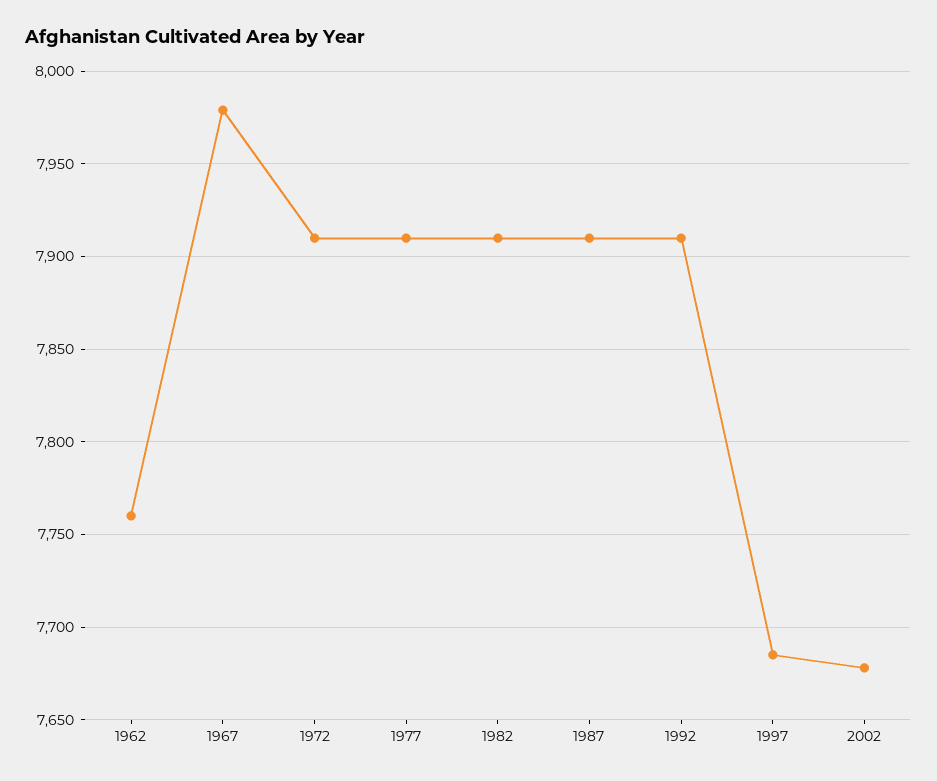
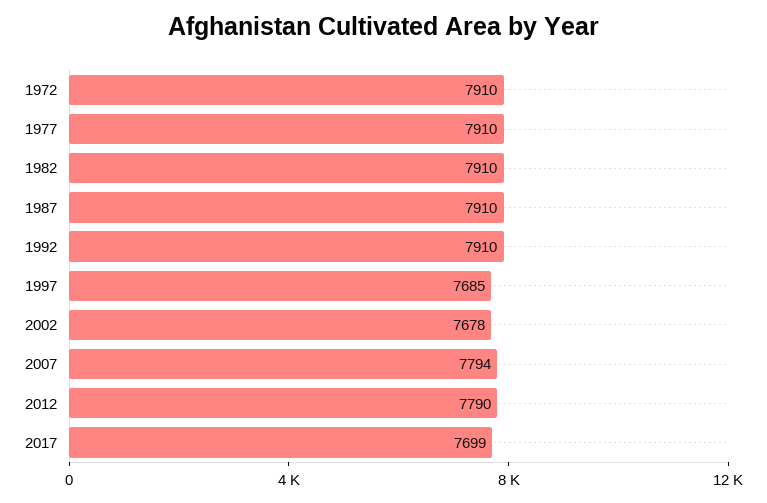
1962: 7760 -> none
1967: 7980 -> none
2007: none -> 7794
2012: none -> 7790
2017: none -> 7699

